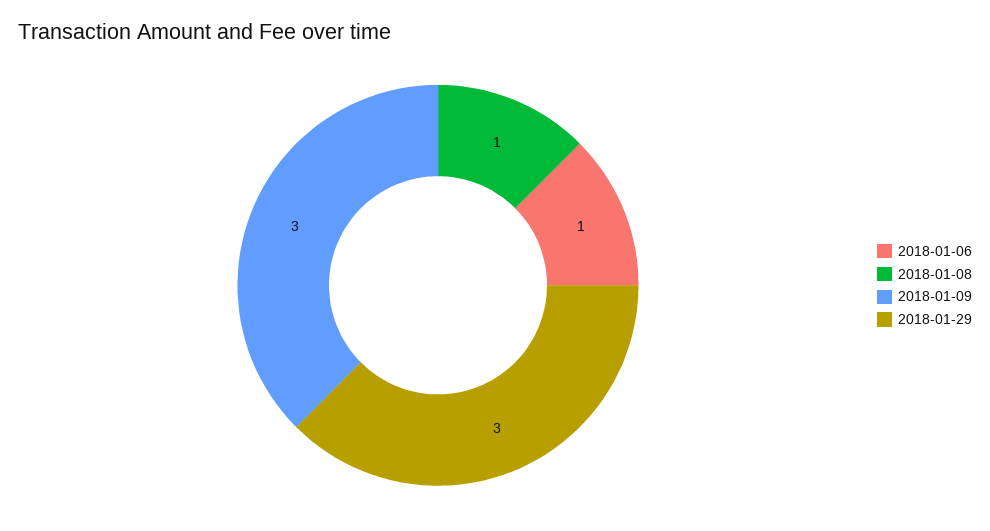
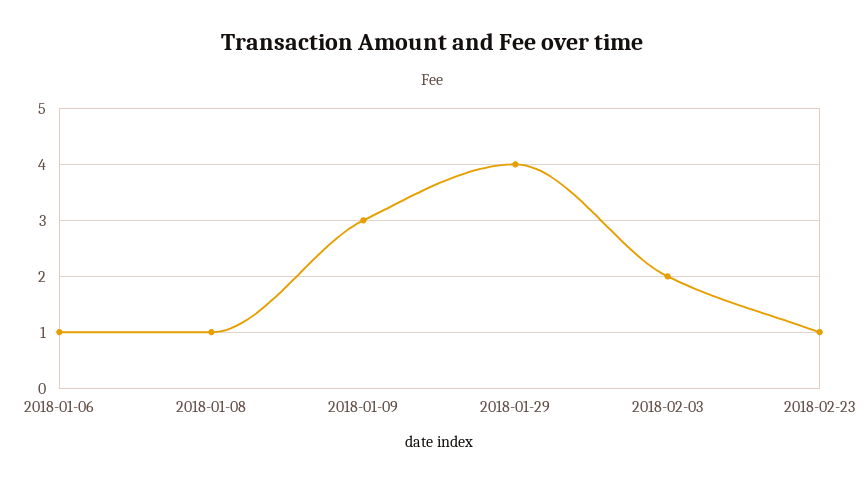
2018-01-29: 3 -> 4
2018-02-03: none -> 2
2018-02-23: none -> 1

